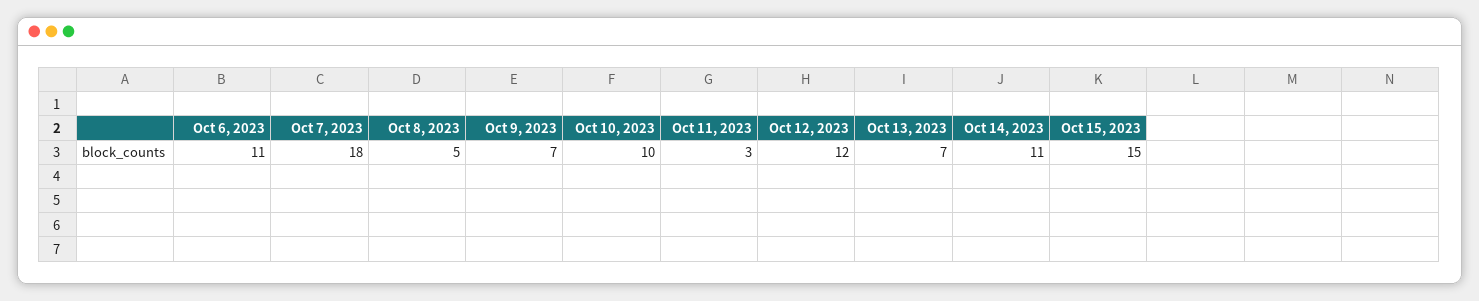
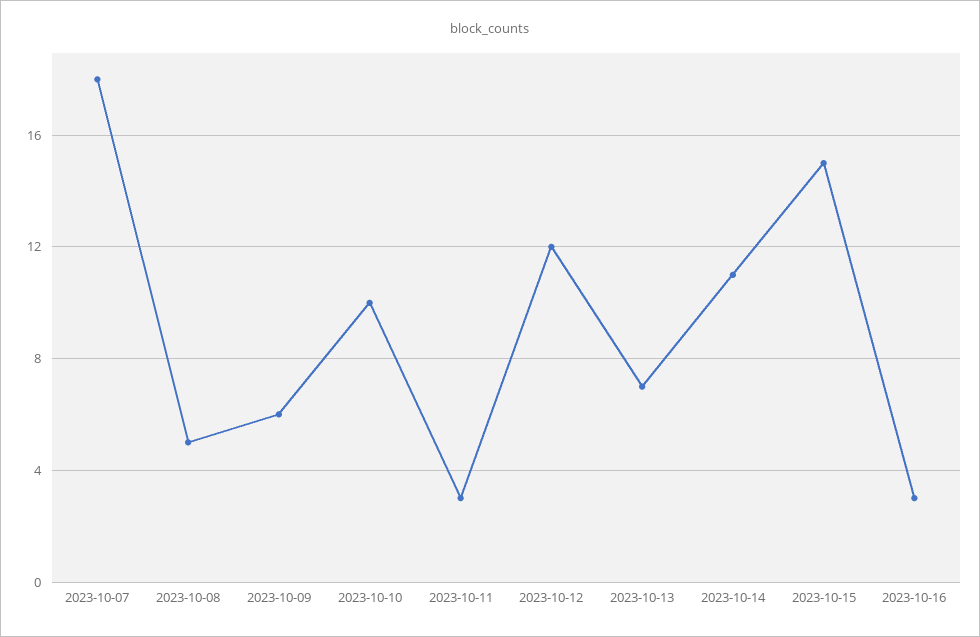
Oct 6, 2023: 11 -> none
Oct 9, 2023: 7 -> 6
2023-10-16: none -> 3

